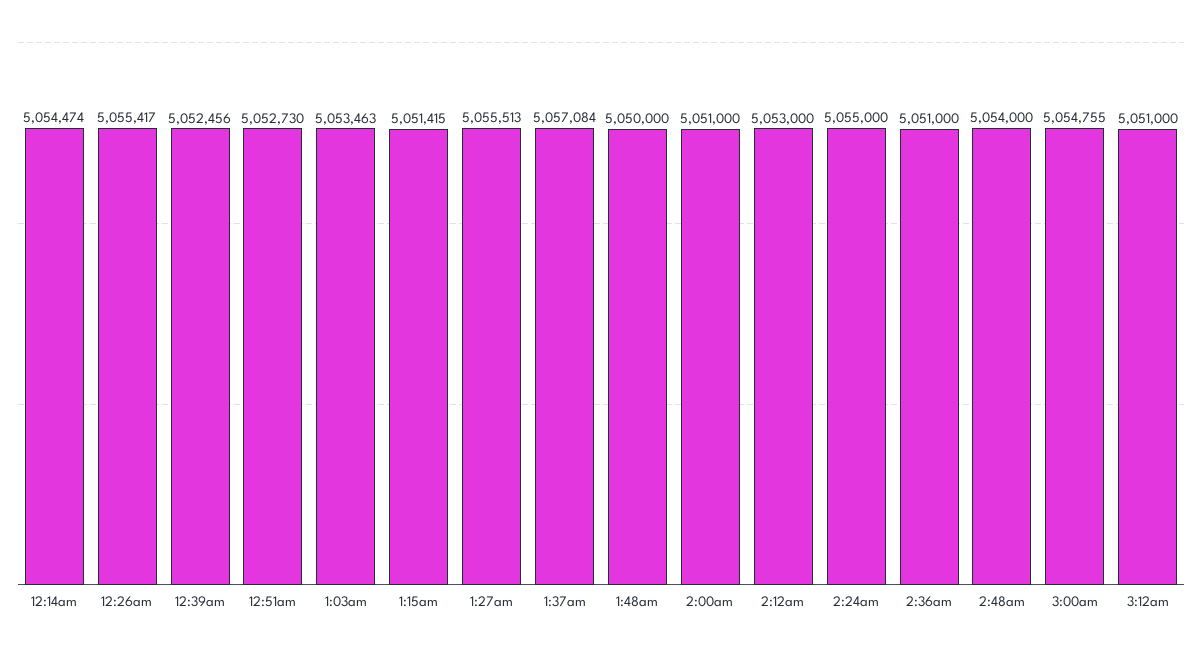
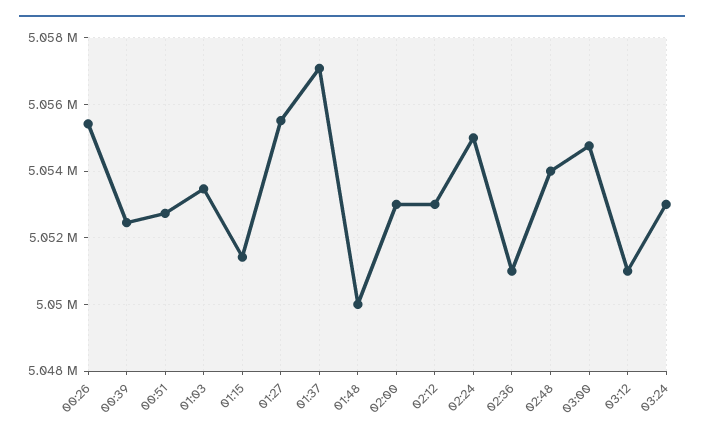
12:14am: 5054474 -> none
2:00am: 5051000 -> 5053000
03:24: none -> 5053000

